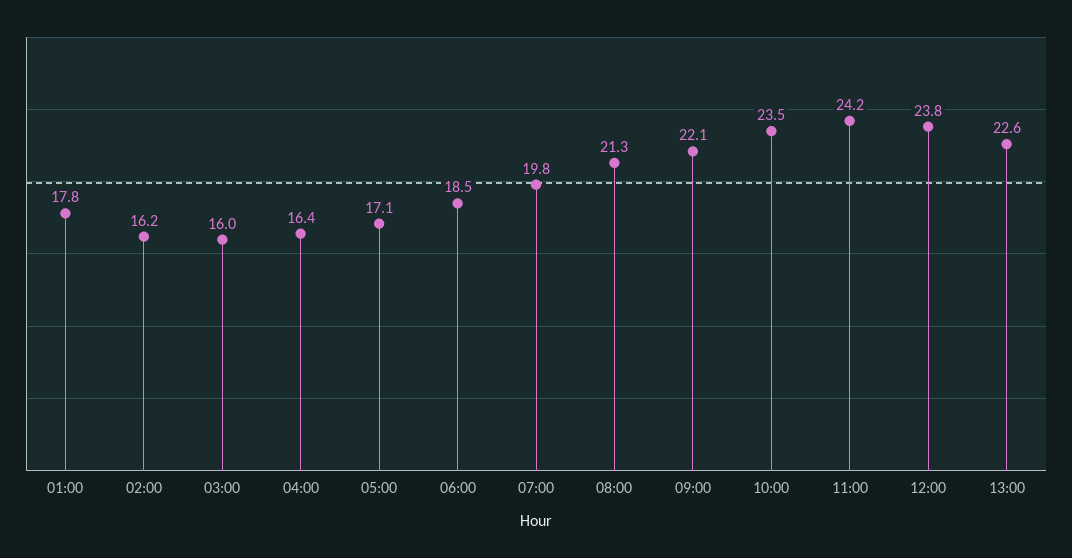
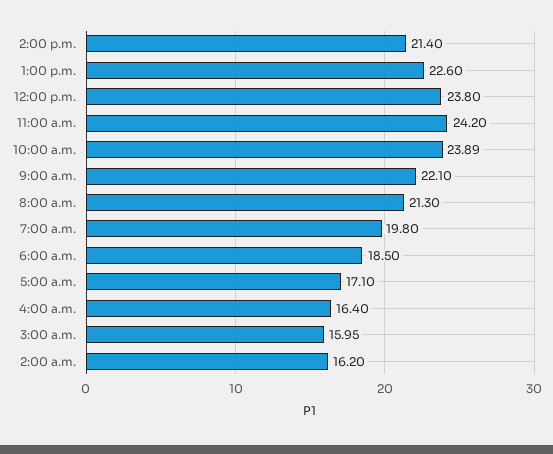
01:00: 17.8 -> none
10:00: 23.5 -> 23.89
2:00 p.m.: none -> 21.4

